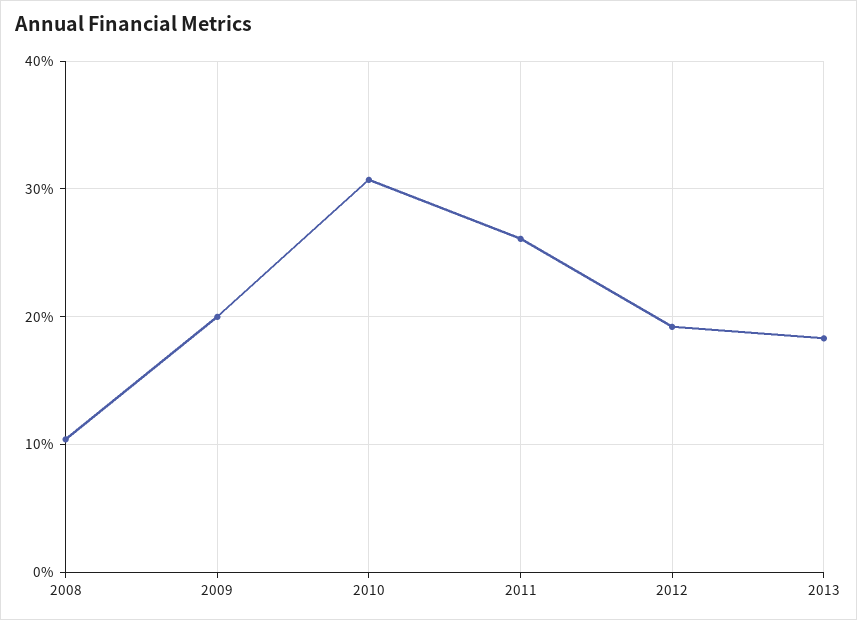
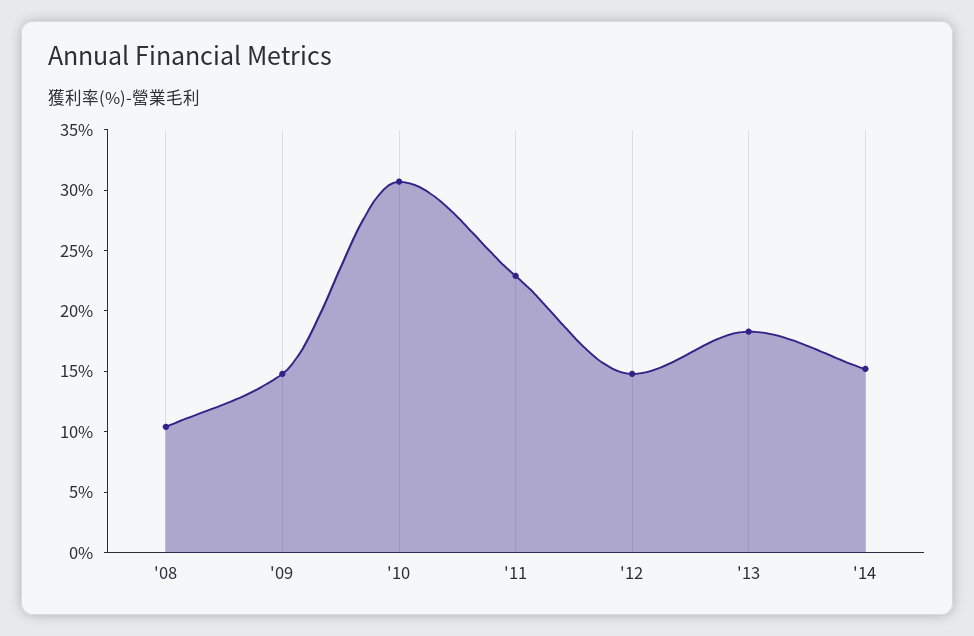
2009: 20 -> 15
2011: 26 -> 23
2012: 19 -> 15
'14: none -> 15

